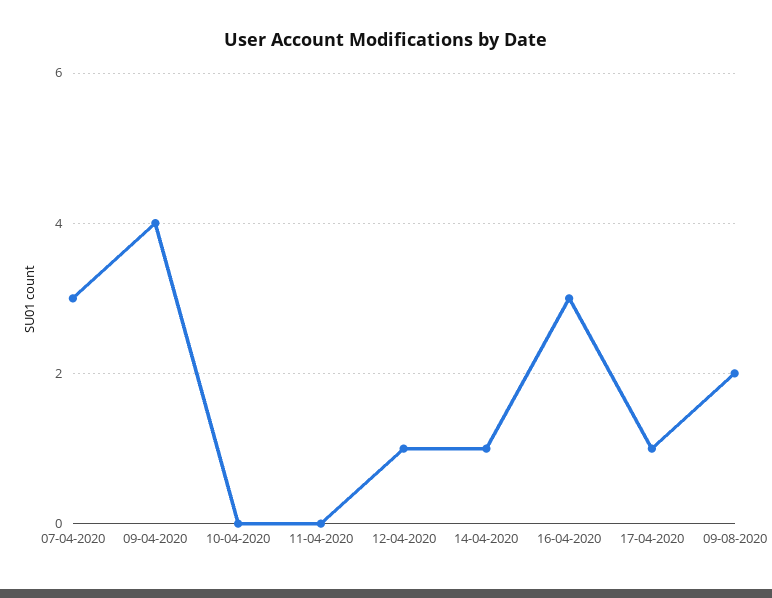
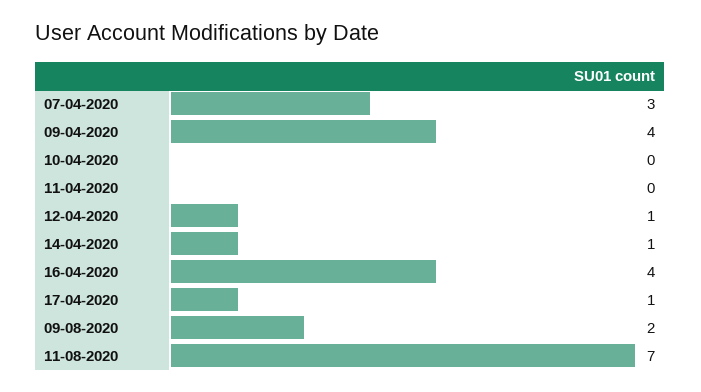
16-04-2020: 3 -> 4
11-08-2020: none -> 7

